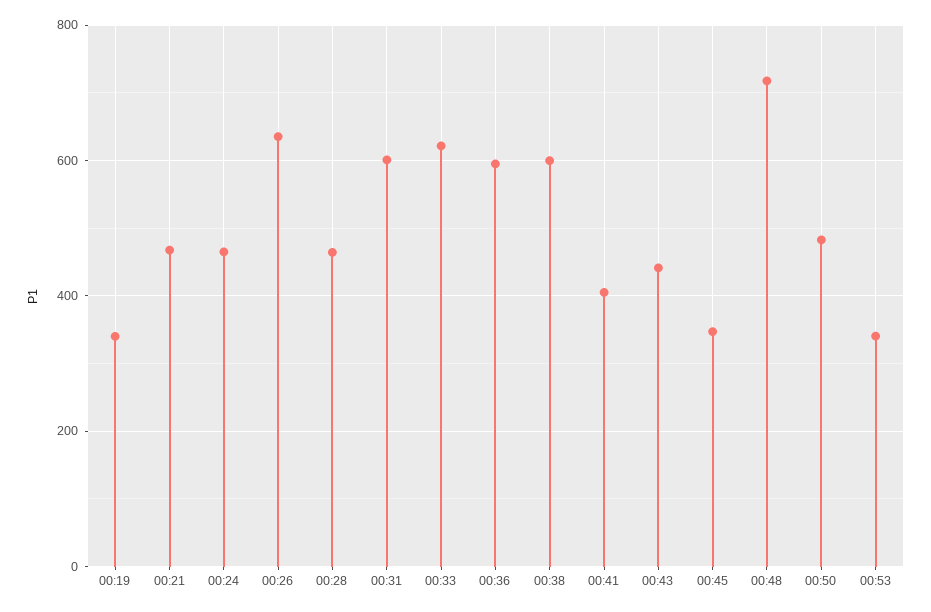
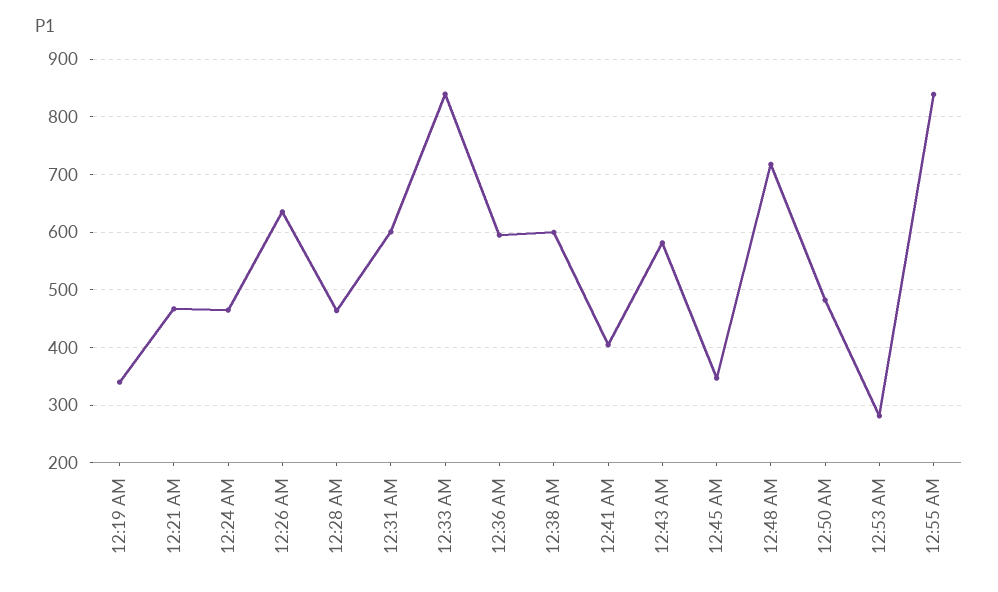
00:33: 620 -> 840
00:43: 440 -> 580
00:53: 340 -> 280
12:55 AM: none -> 840

